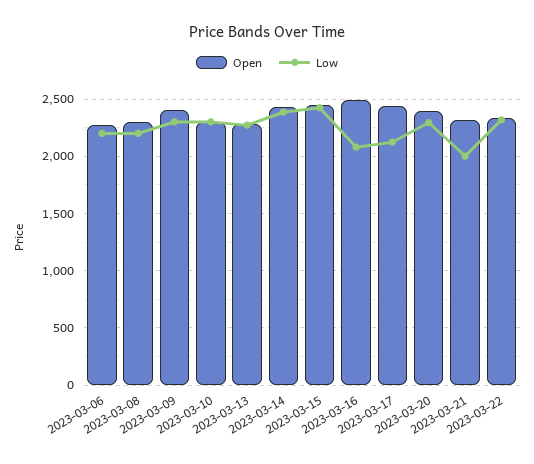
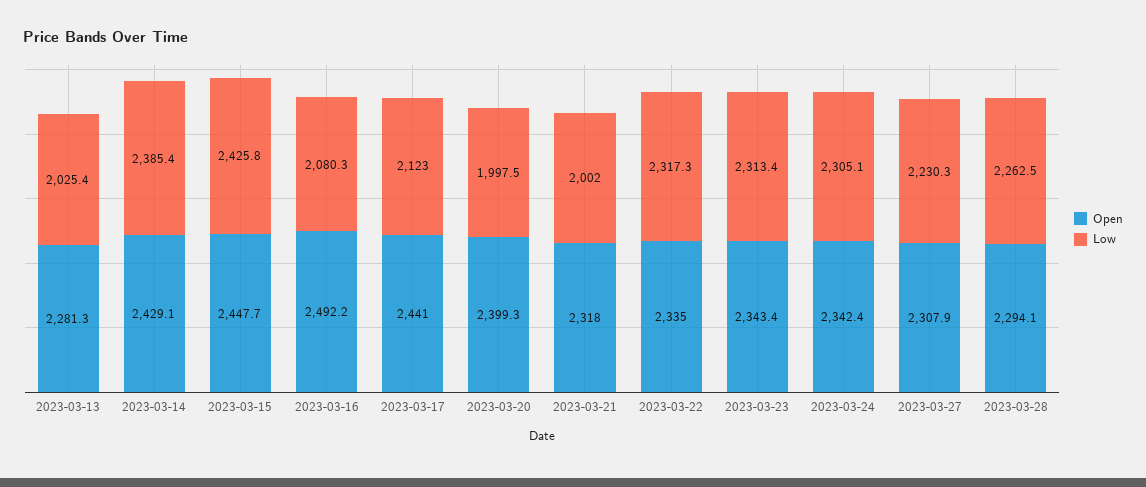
Open, 2023-03-06: 2300 -> none
Low, 2023-03-06: 2200 -> none
Open, 2023-03-08: 2300 -> none
Low, 2023-03-08: 2200 -> none
Open, 2023-03-09: 2400 -> none
Low, 2023-03-09: 2300 -> none
Open, 2023-03-10: 2300 -> none
Low, 2023-03-10: 2300 -> none
Low, 2023-03-13: 2300 -> 2025.4
Low, 2023-03-20: 2300 -> 1997.5
Open, 2023-03-23: none -> 2343.4
Low, 2023-03-23: none -> 2313.4
Open, 2023-03-24: none -> 2342.4
Low, 2023-03-24: none -> 2305.1
Open, 2023-03-27: none -> 2307.9
Low, 2023-03-27: none -> 2230.3
Open, 2023-03-28: none -> 2294.1
Low, 2023-03-28: none -> 2262.5

